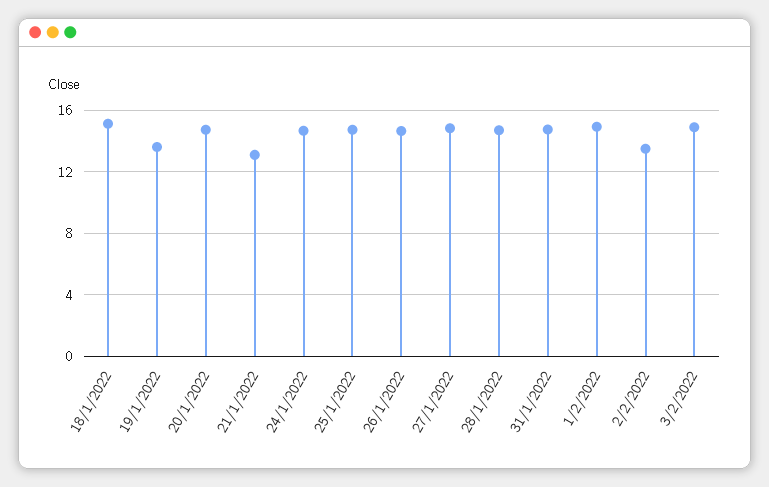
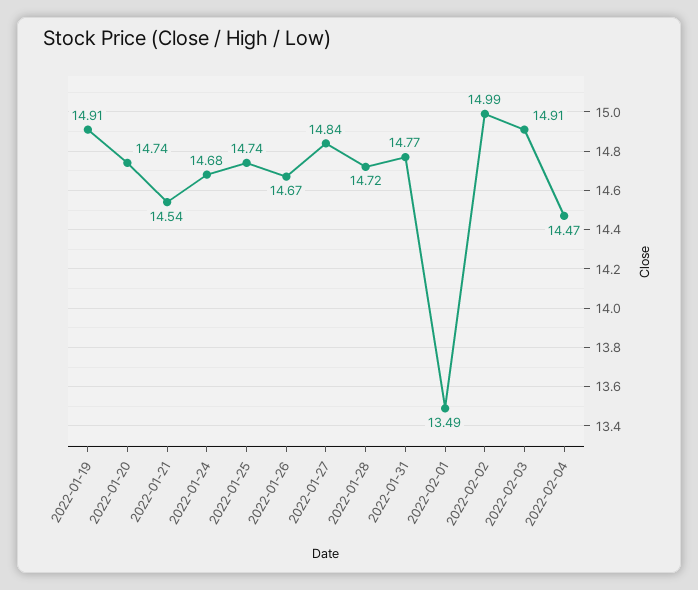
18/1/2022: 15 -> none
19/1/2022: 13.5 -> 14.91
21/1/2022: 13 -> 14.54
1/2/2022: 15 -> 13.49
2/2/2022: 13.5 -> 14.99
2022-02-04: none -> 14.47

